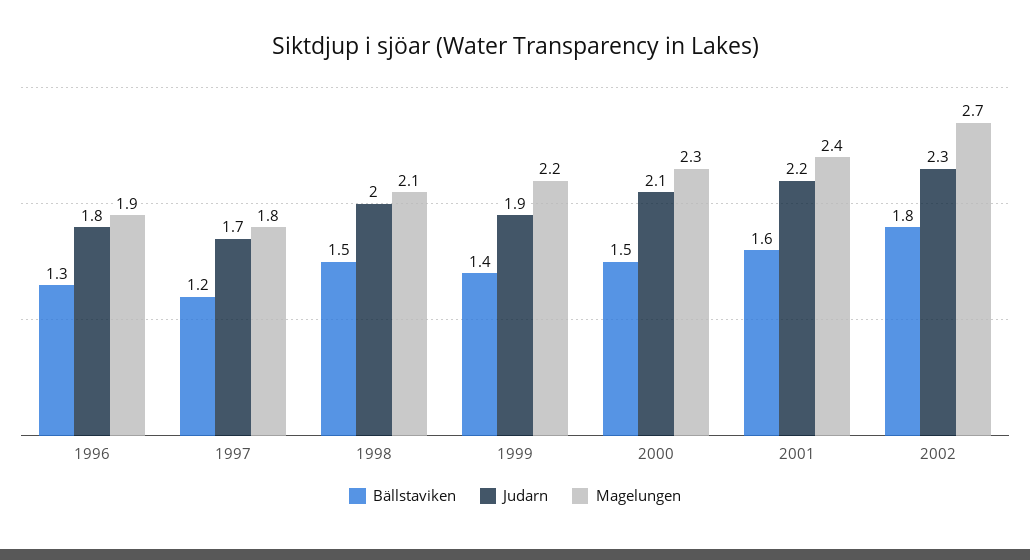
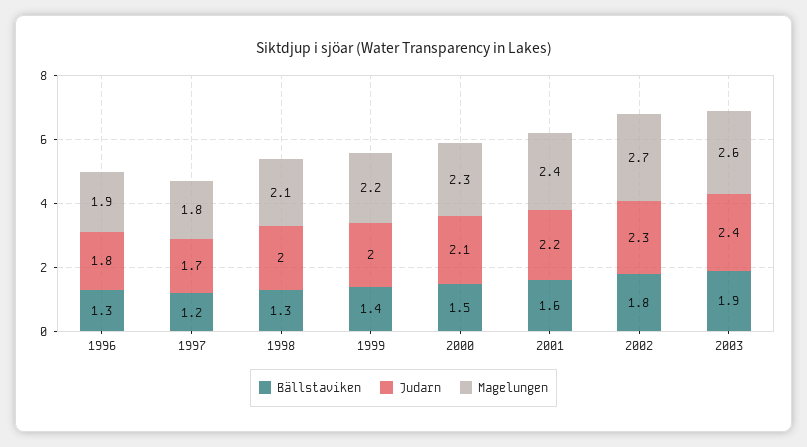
Bällstaviken, 1998: 1.5 -> 1.3
Judarn, 1999: 1.9 -> 2
Bällstaviken, 2003: none -> 1.9
Judarn, 2003: none -> 2.4
Magelungen, 2003: none -> 2.6

